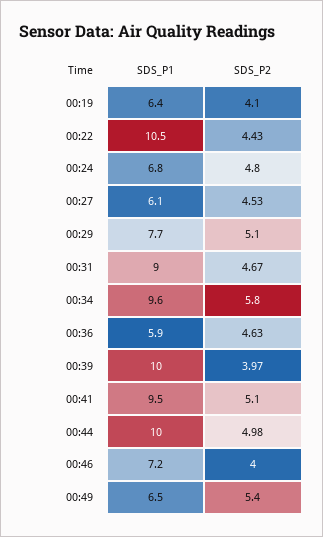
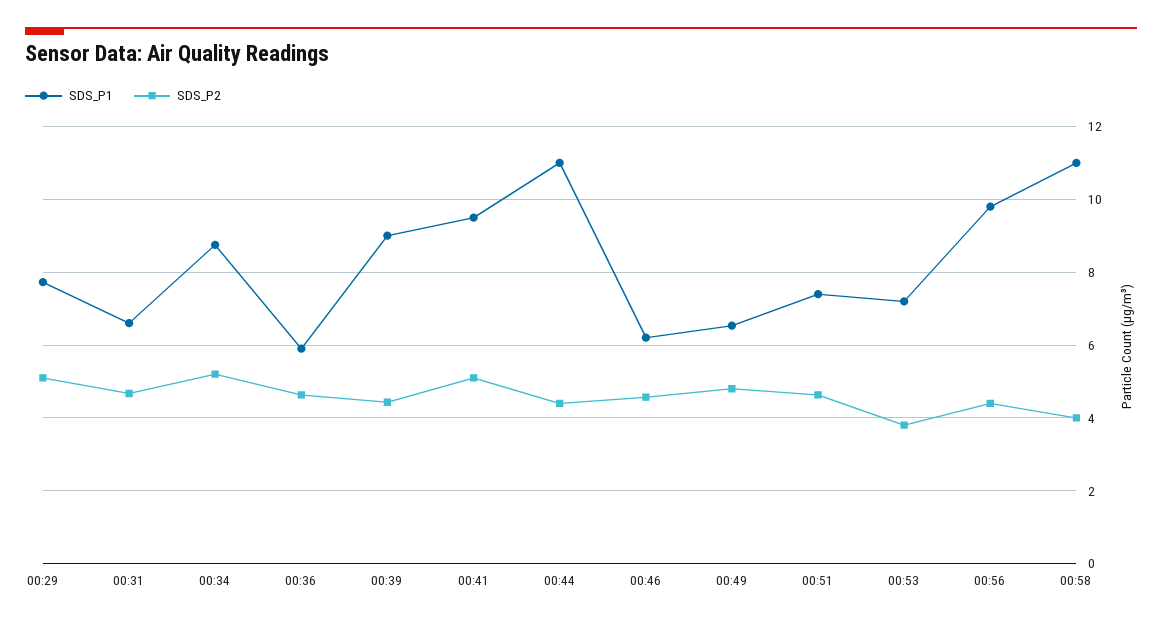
SDS_P1, 00:19: 6.4 -> none
SDS_P2, 00:19: 4.1 -> none
SDS_P1, 00:22: 10.5 -> none
SDS_P2, 00:22: 4.43 -> none
SDS_P1, 00:24: 6.8 -> none
SDS_P2, 00:24: 4.8 -> none
SDS_P1, 00:27: 6.1 -> none
SDS_P2, 00:27: 4.53 -> none
SDS_P1, 00:31: 9 -> 6.6
SDS_P1, 00:34: 9.6 -> 8.8
SDS_P2, 00:34: 5.8 -> 5.2
SDS_P1, 00:39: 10 -> 9
SDS_P2, 00:39: 3.97 -> 4.4
SDS_P1, 00:44: 10 -> 11
SDS_P2, 00:44: 4.98 -> 4.4
SDS_P1, 00:46: 7.2 -> 6.2
SDS_P2, 00:46: 4 -> 4.6
SDS_P2, 00:49: 5.4 -> 4.8
SDS_P1, 00:51: none -> 7.4
SDS_P2, 00:51: none -> 4.6
SDS_P1, 00:53: none -> 7.2
SDS_P2, 00:53: none -> 3.8
SDS_P1, 00:56: none -> 9.8
SDS_P2, 00:56: none -> 4.4
SDS_P1, 00:58: none -> 11
SDS_P2, 00:58: none -> 4

